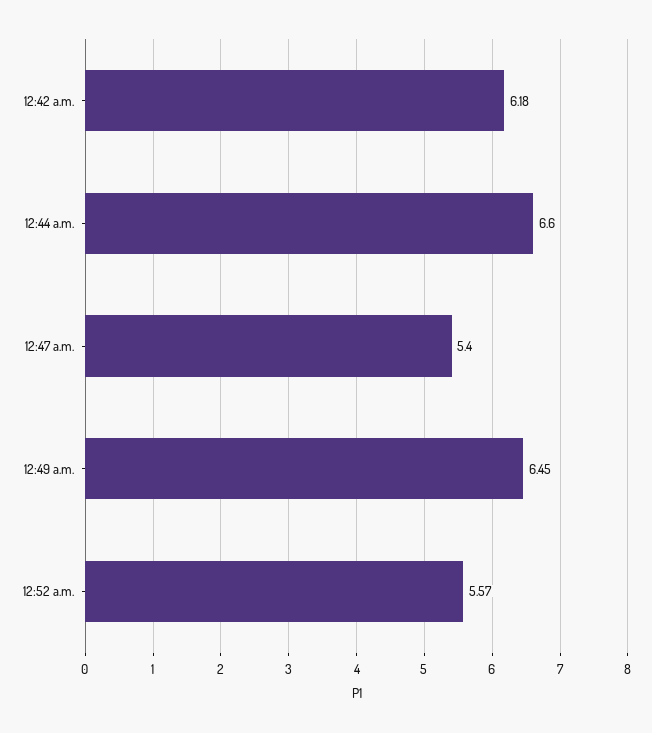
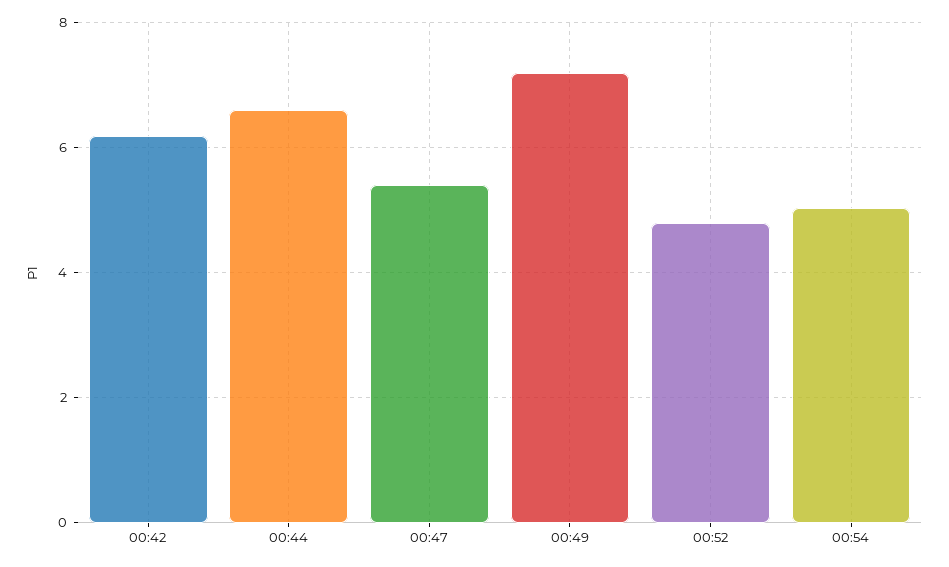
12:49 a.m.: 6.45 -> 7.2
12:52 a.m.: 5.57 -> 4.8
00:54: none -> 5

